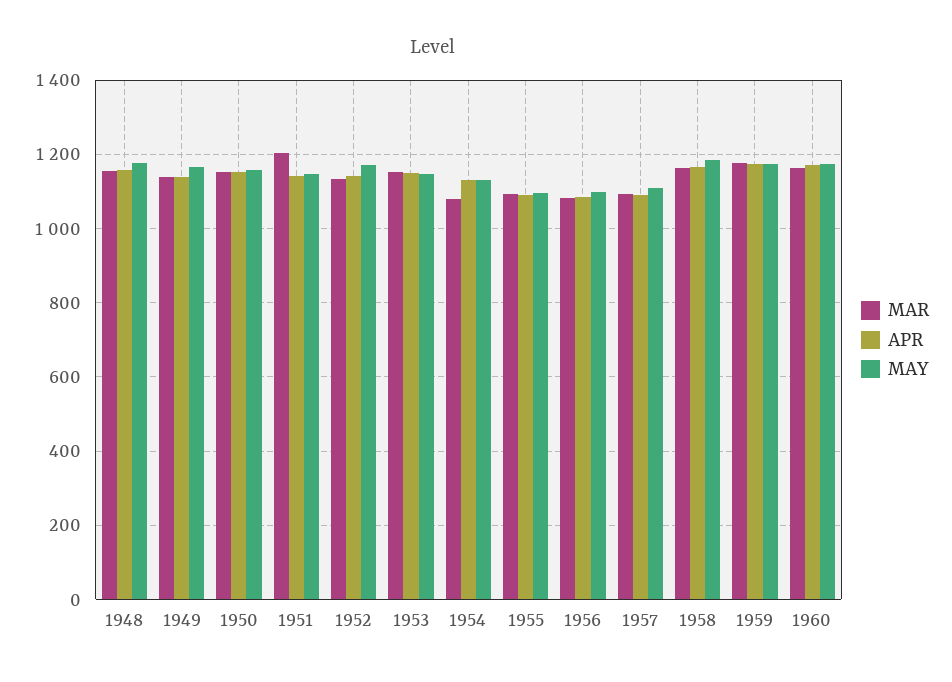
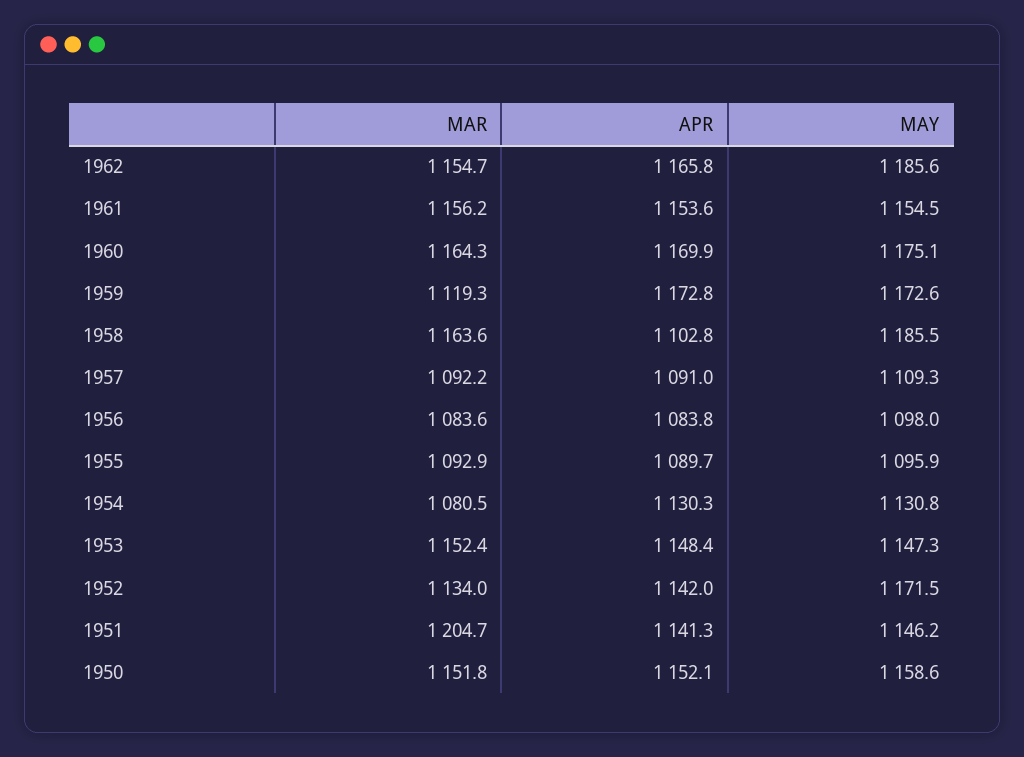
MAR, 1948: 1160 -> none
APR, 1948: 1160 -> none
MAY, 1948: 1180 -> none
MAR, 1949: 1140 -> none
APR, 1949: 1140 -> none
MAY, 1949: 1160 -> none
APR, 1958: 1160 -> 1102.8
MAR, 1959: 1180 -> 1119.3
MAR, 1962: none -> 1154.7
APR, 1962: none -> 1165.8
MAY, 1962: none -> 1185.6
MAR, 1961: none -> 1156.2
APR, 1961: none -> 1153.6
MAY, 1961: none -> 1154.5

